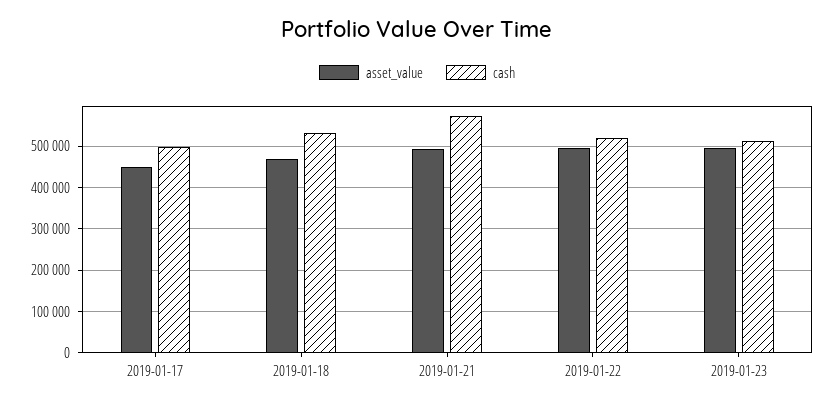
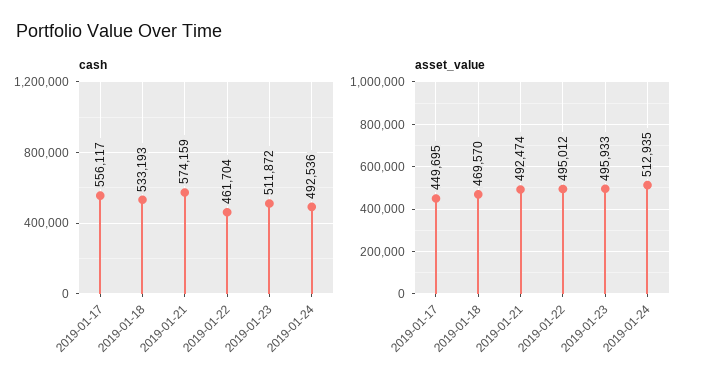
cash, 2019-01-17: 500000 -> 556117
cash, 2019-01-22: 520000 -> 461704
cash, 2019-01-24: none -> 492536
asset_value, 2019-01-24: none -> 512935

